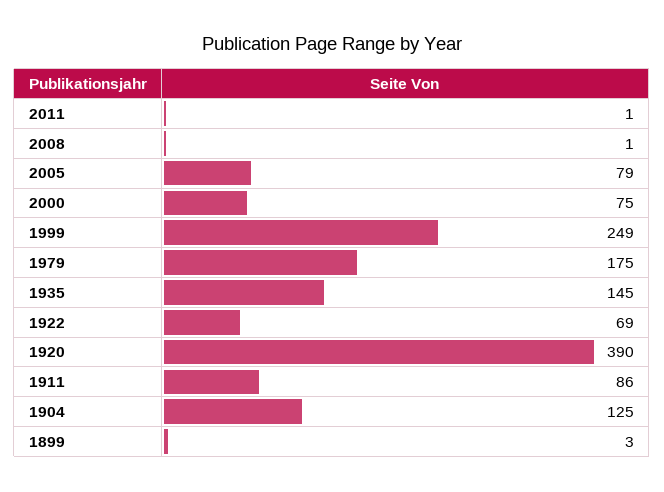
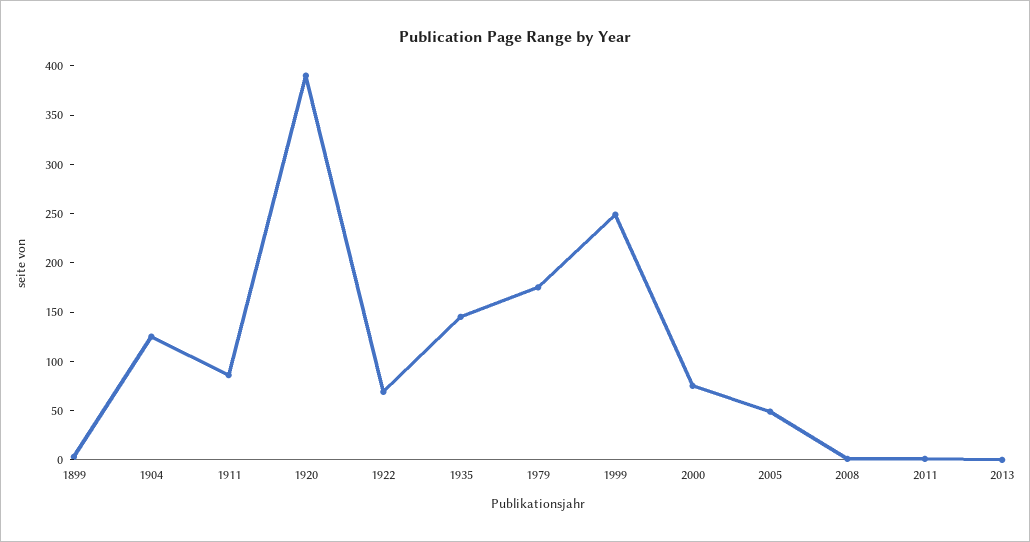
2005: 79 -> 50
2013: none -> 0

